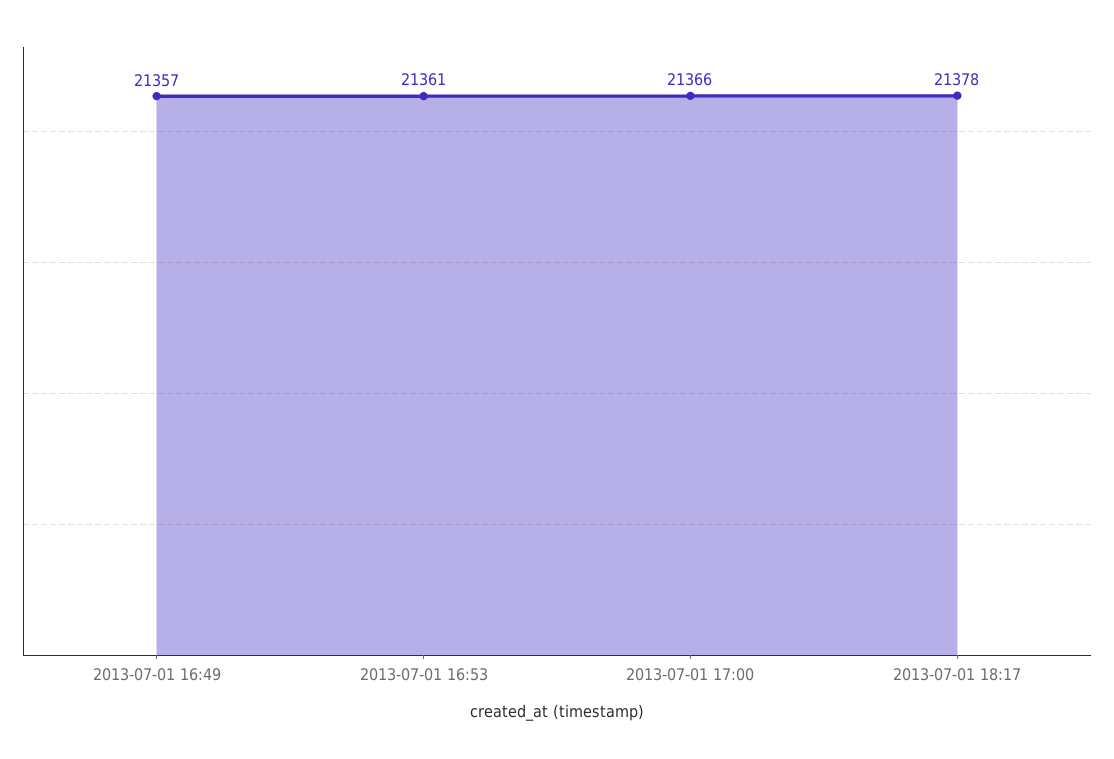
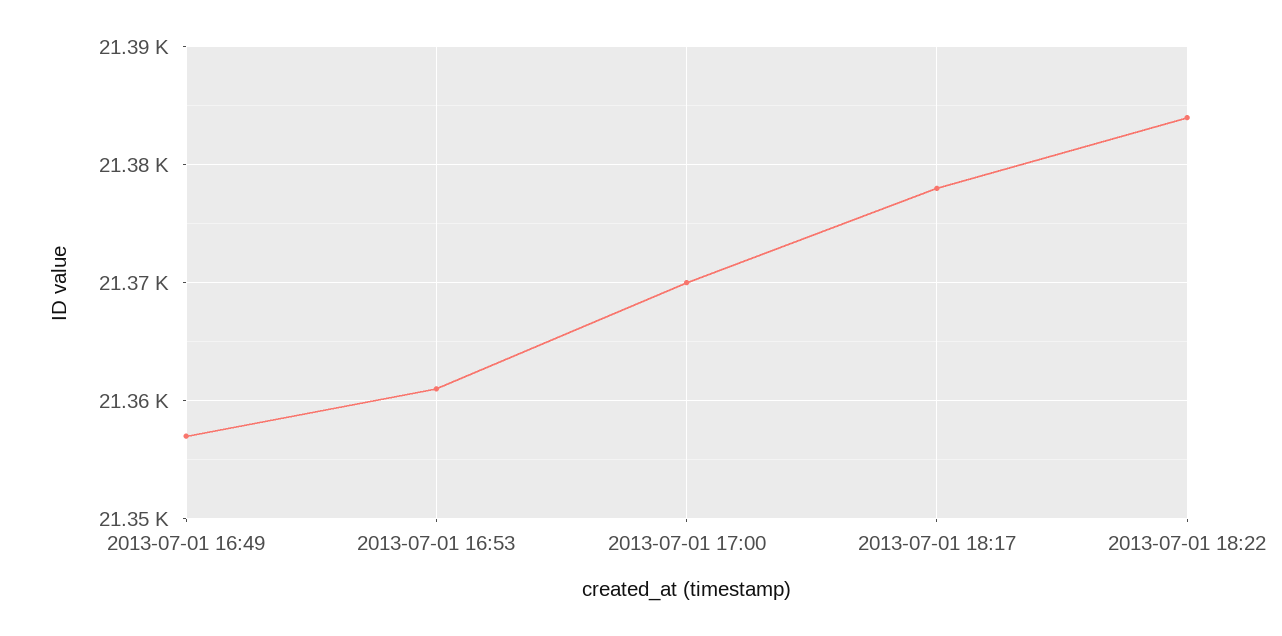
2013-07-01 17:00: 21366 -> 21370
2013-07-01 18:22: none -> 21384

